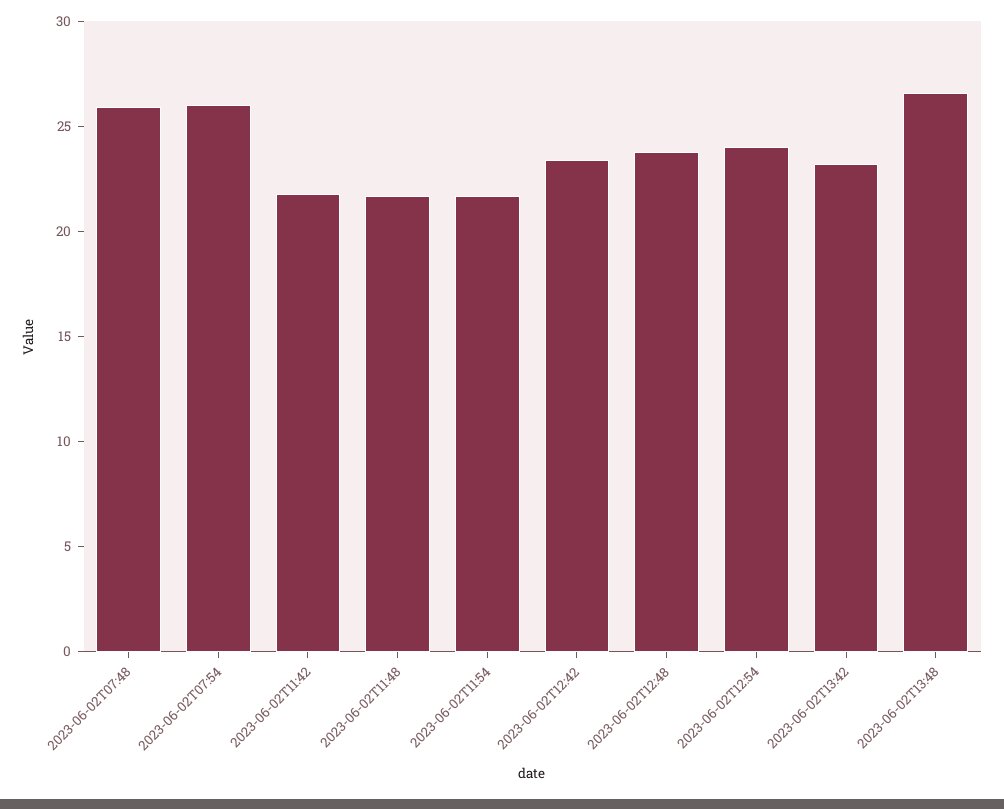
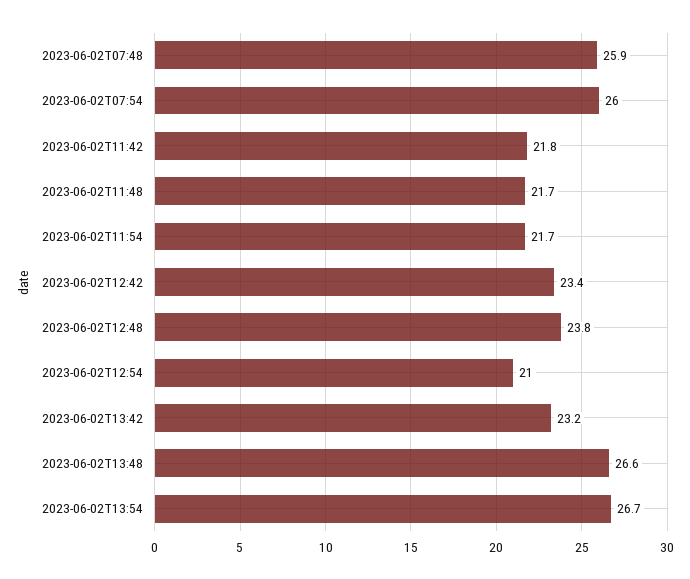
2023-06-02T12:54: 24 -> 21
2023-06-02T13:54: none -> 26.7

